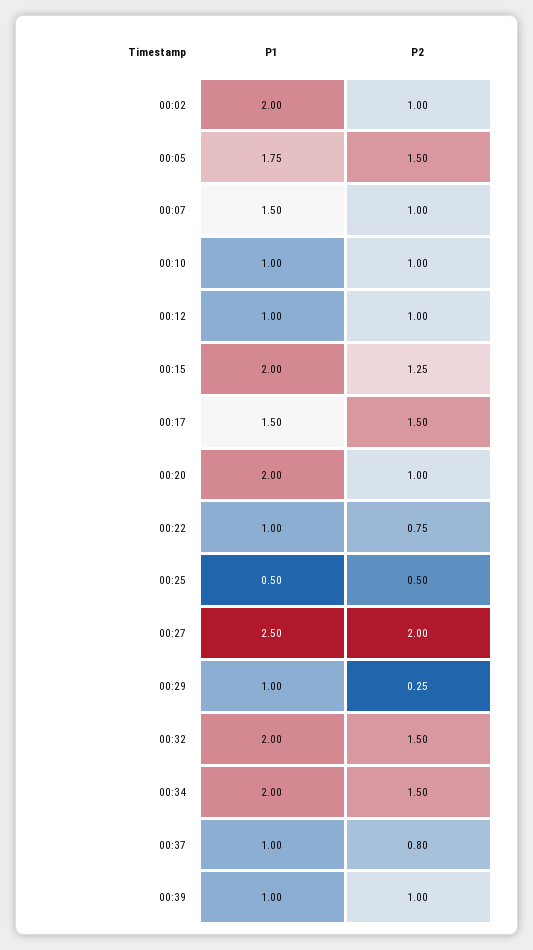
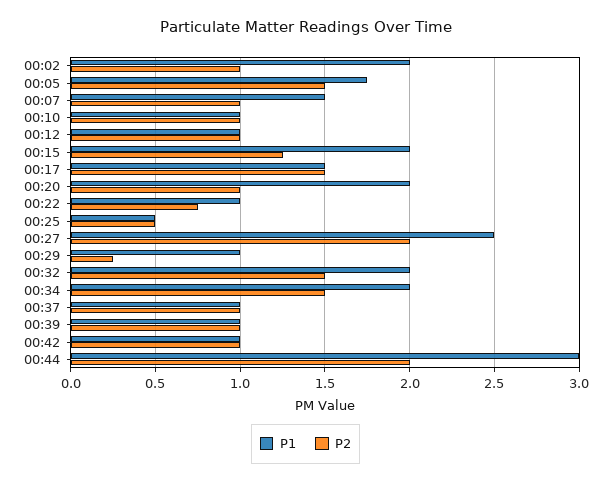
P2, 00:37: 0.8 -> 1
P1, 00:42: none -> 1
P2, 00:42: none -> 1
P1, 00:44: none -> 3
P2, 00:44: none -> 2

